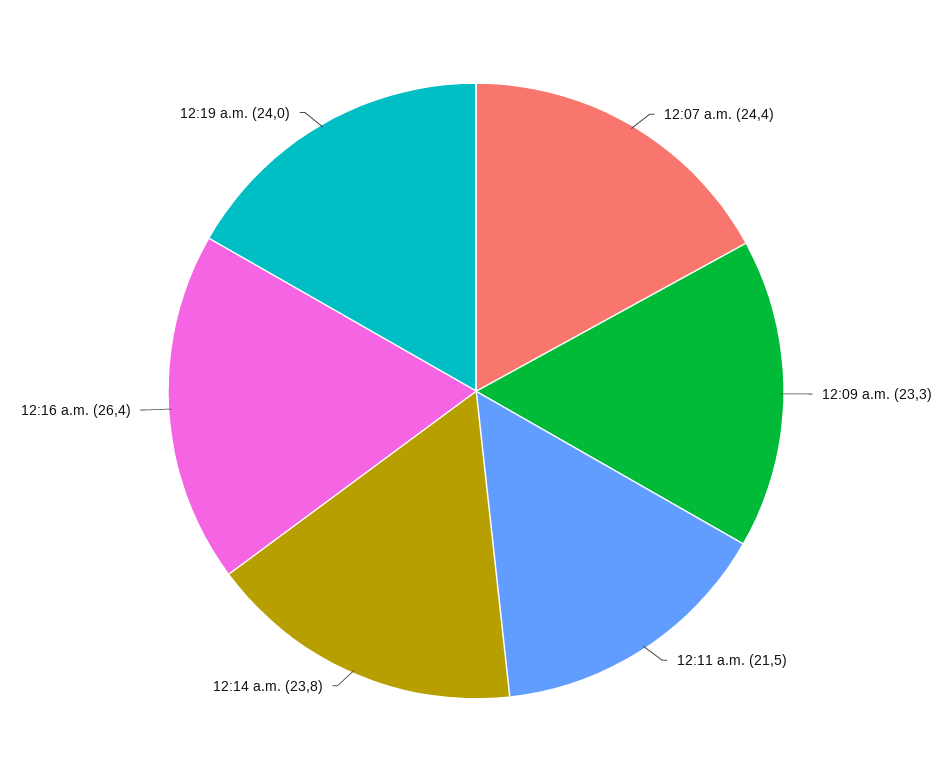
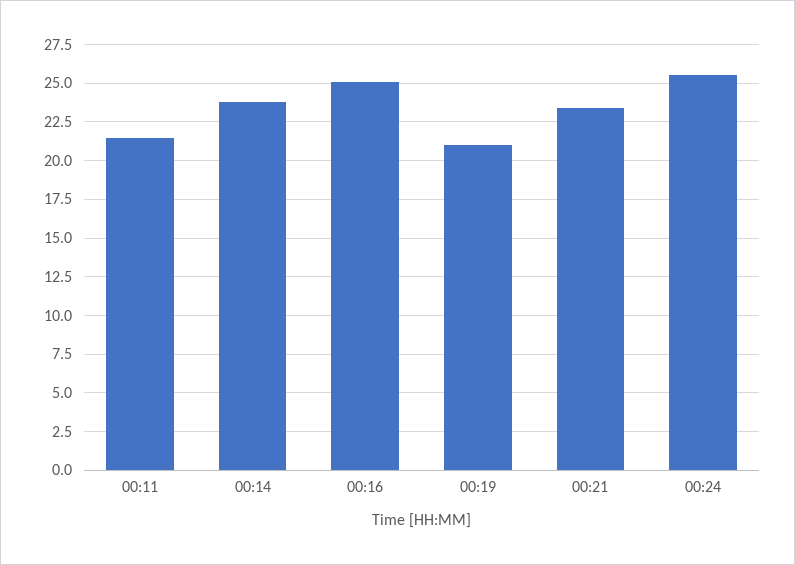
12:07 a.m.: 24.4 -> none
12:09 a.m.: 23.3 -> none
12:16 a.m.: 26.4 -> 25
12:19 a.m.: 24 -> 21
00:21: none -> 23.5
00:24: none -> 25.5

